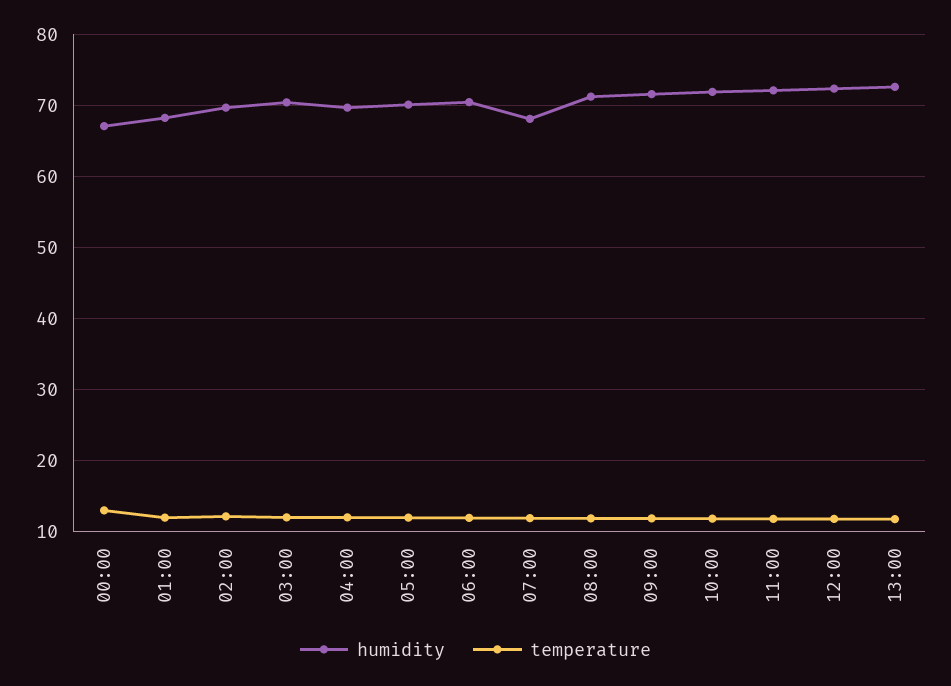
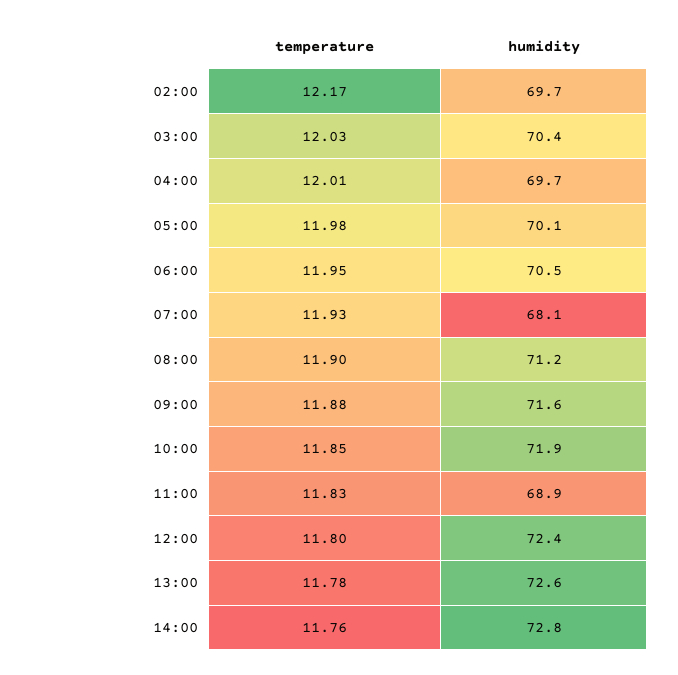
humidity, 00:00: 67 -> none
temperature, 00:00: 13 -> none
humidity, 01:00: 68 -> none
temperature, 01:00: 12 -> none
humidity, 11:00: 72 -> 68.9
temperature, 14:00: none -> 11.76
humidity, 14:00: none -> 72.8

